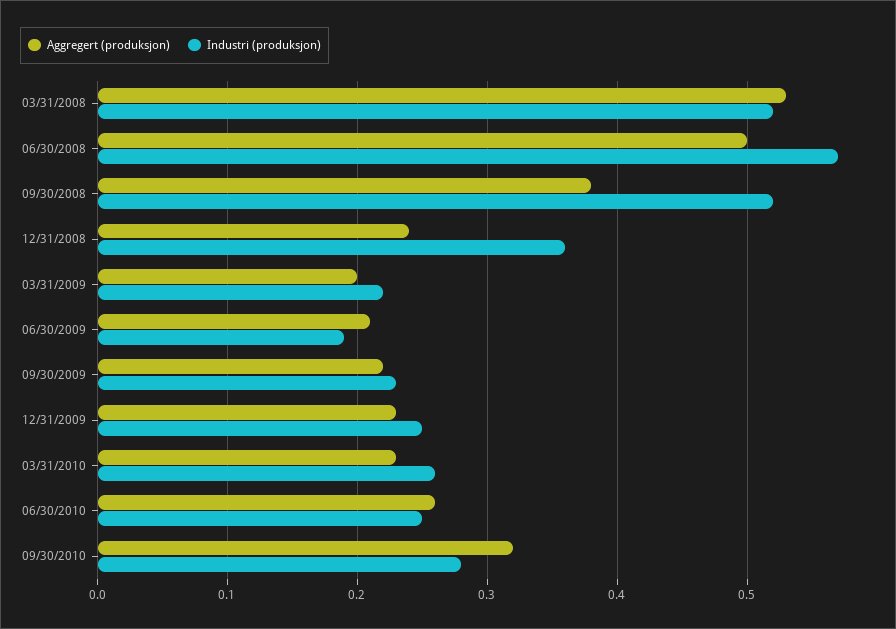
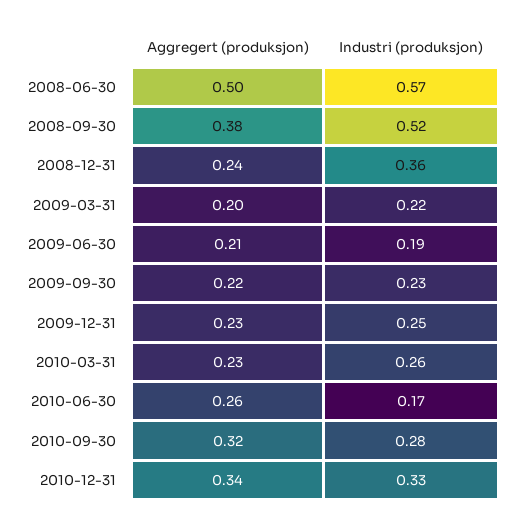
Aggregert (produksjon), 03/31/2008: 0.53 -> none
Industri (produksjon), 03/31/2008: 0.52 -> none
Industri (produksjon), 06/30/2010: 0.25 -> 0.17
Aggregert (produksjon), 2010-12-31: none -> 0.34
Industri (produksjon), 2010-12-31: none -> 0.33

